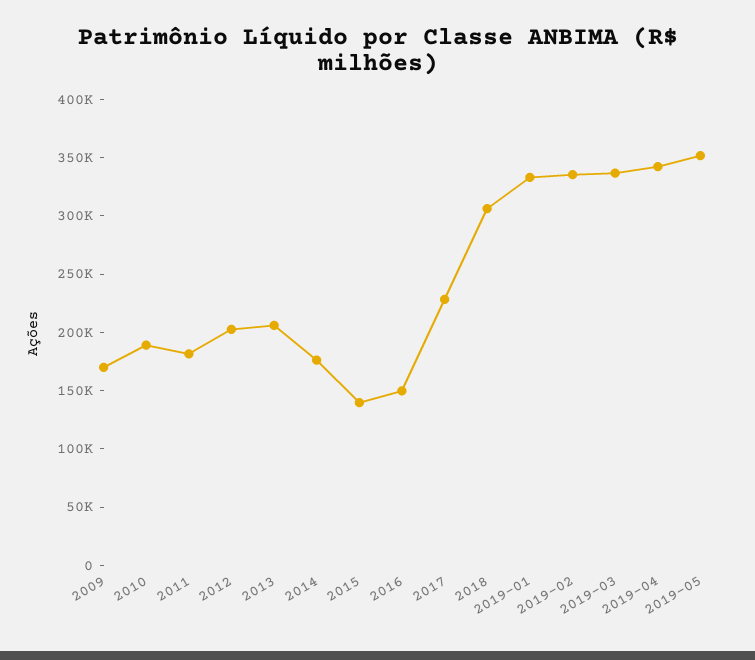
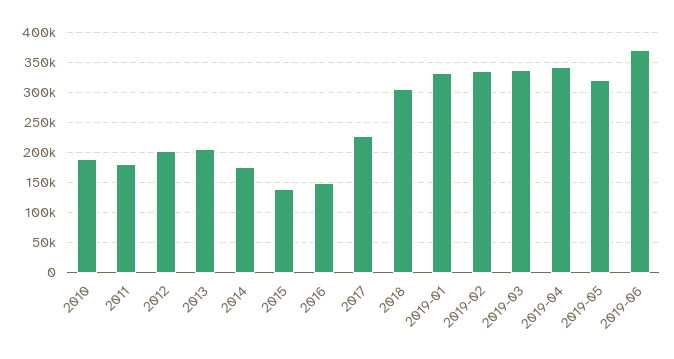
2009: 170000 -> none
2019-05: 350000 -> 320000
2019-06: none -> 370000

